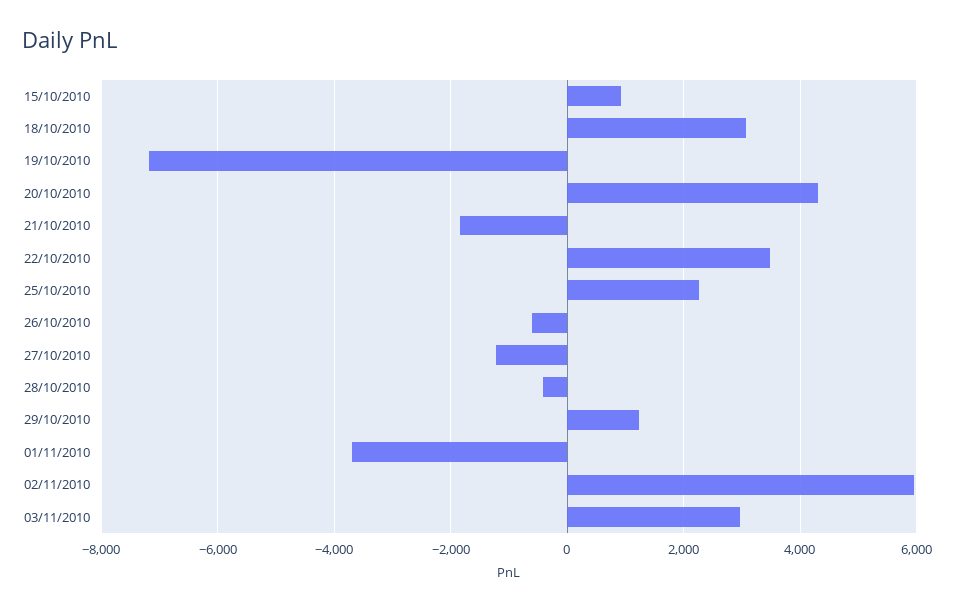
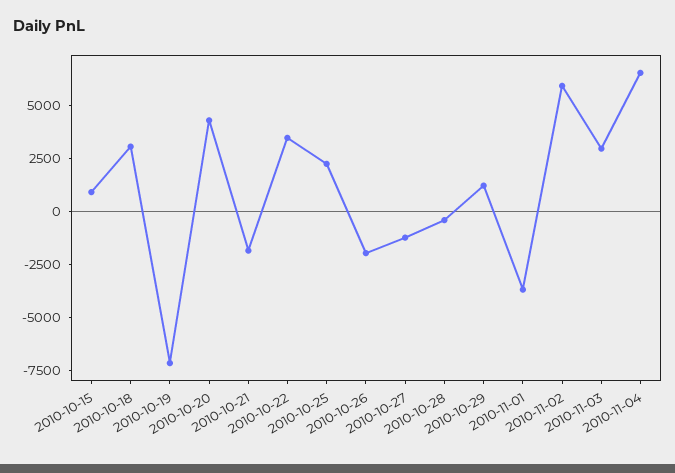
26/10/2010: -600 -> -2000
2010-11-04: none -> 6500

